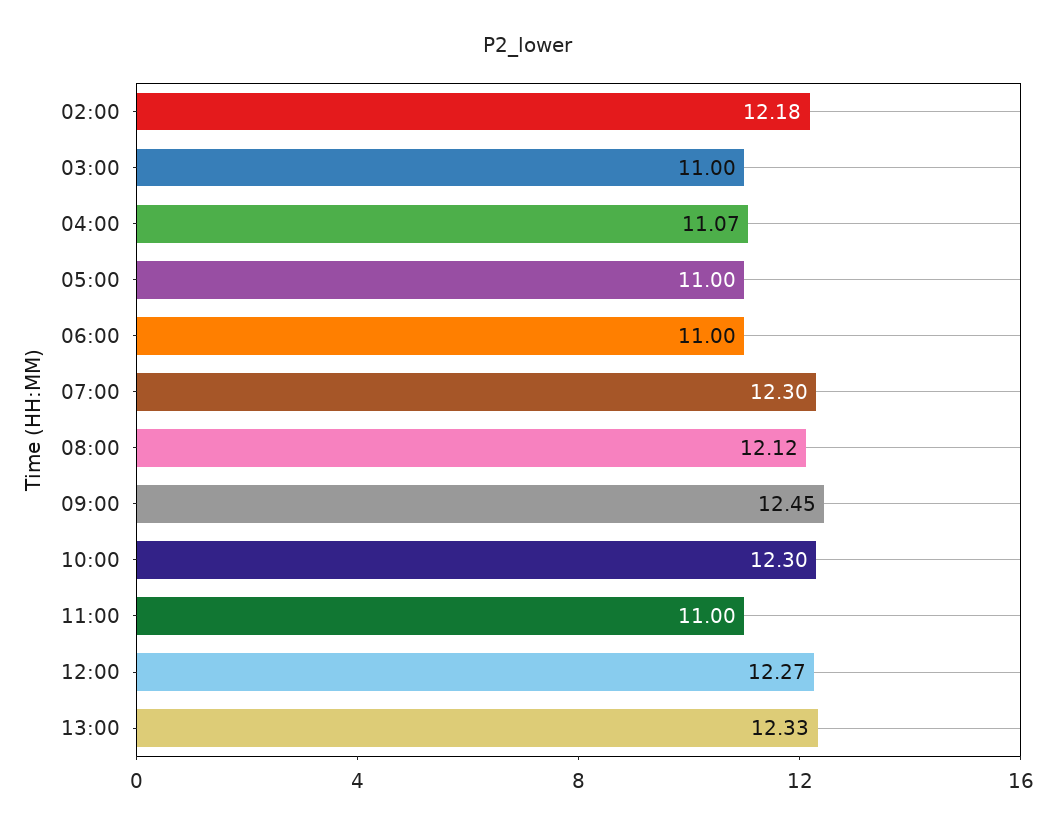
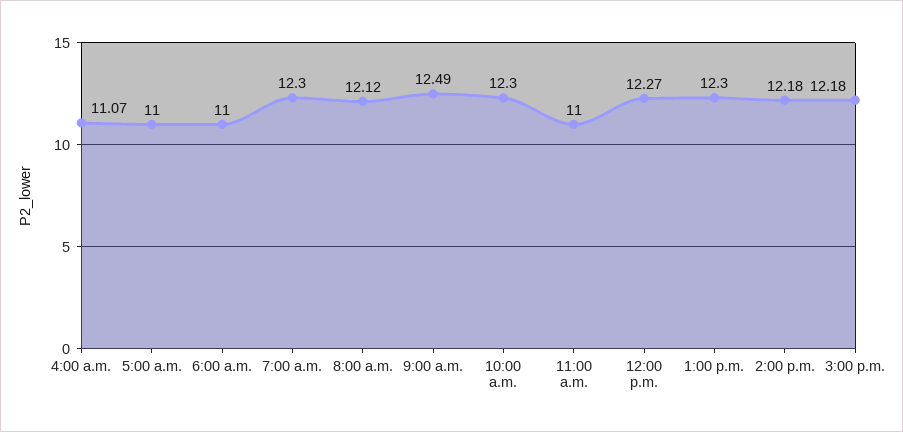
02:00: 12.18 -> none
03:00: 11 -> none
09:00: 12.45 -> 12.49
13:00: 12.33 -> 12.3
2:00 p.m.: none -> 12.18
3:00 p.m.: none -> 12.18

